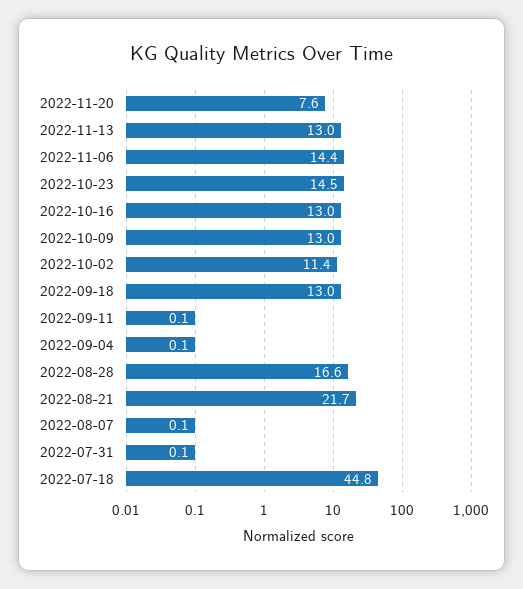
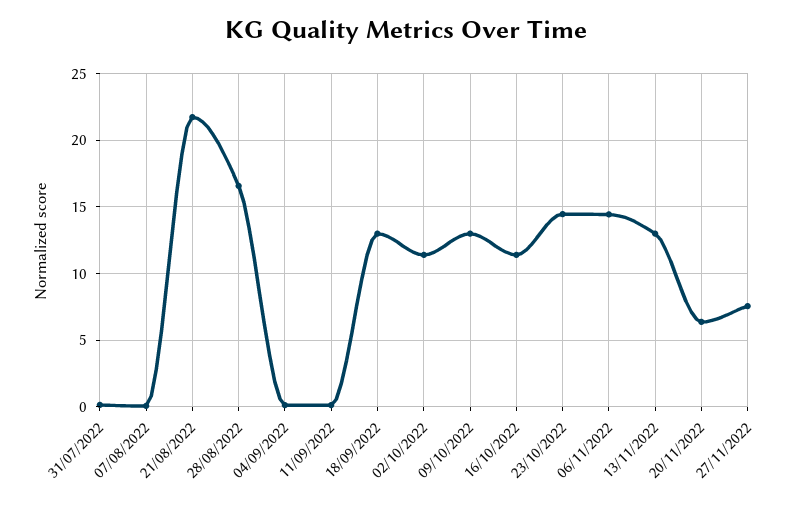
2022-11-20: 7.6 -> 6.5
2022-10-16: 13 -> 11.5
2022-07-18: 44.8 -> none
27/11/2022: none -> 7.5

